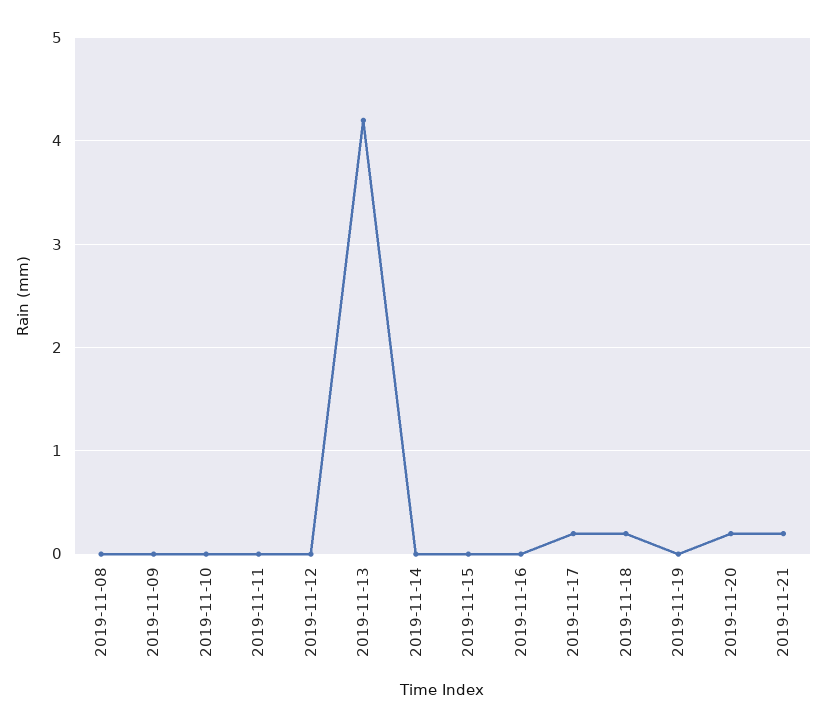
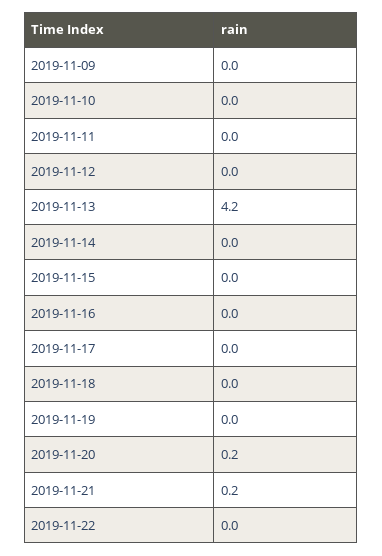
2019-11-08: 0 -> none
2019-11-17: 0.2 -> 0
2019-11-18: 0.2 -> 0
2019-11-22: none -> 0

